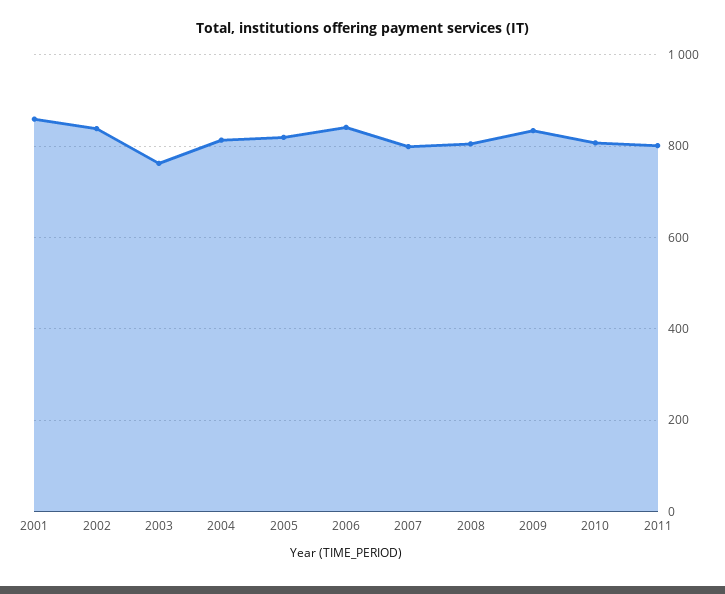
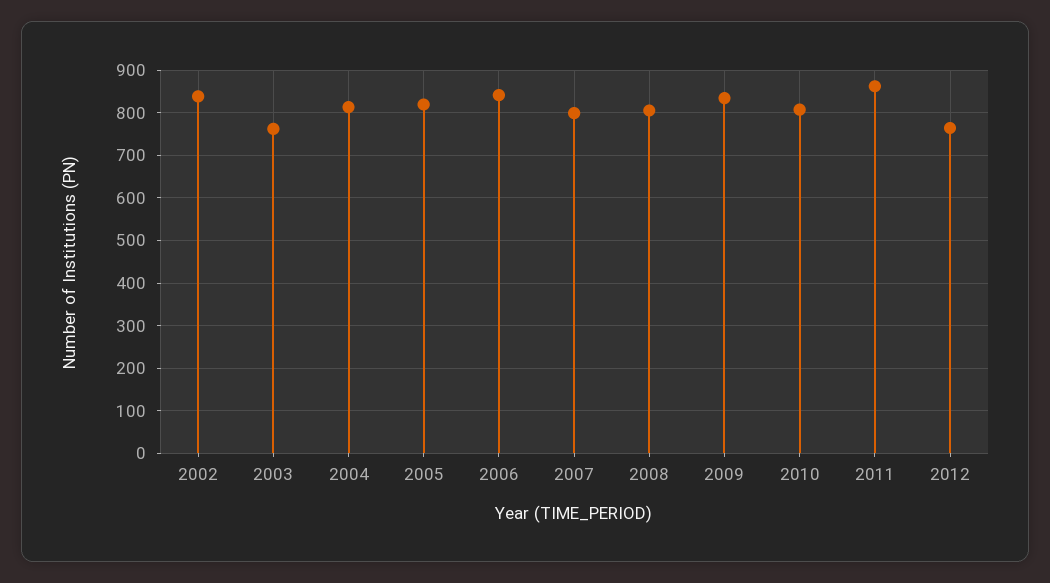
2001: 860 -> none
2011: 800 -> 860
2012: none -> 760

